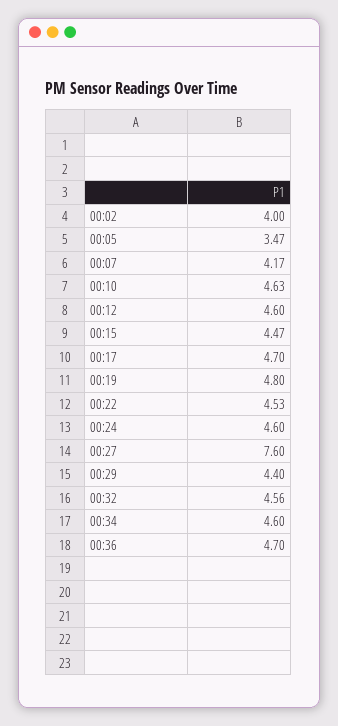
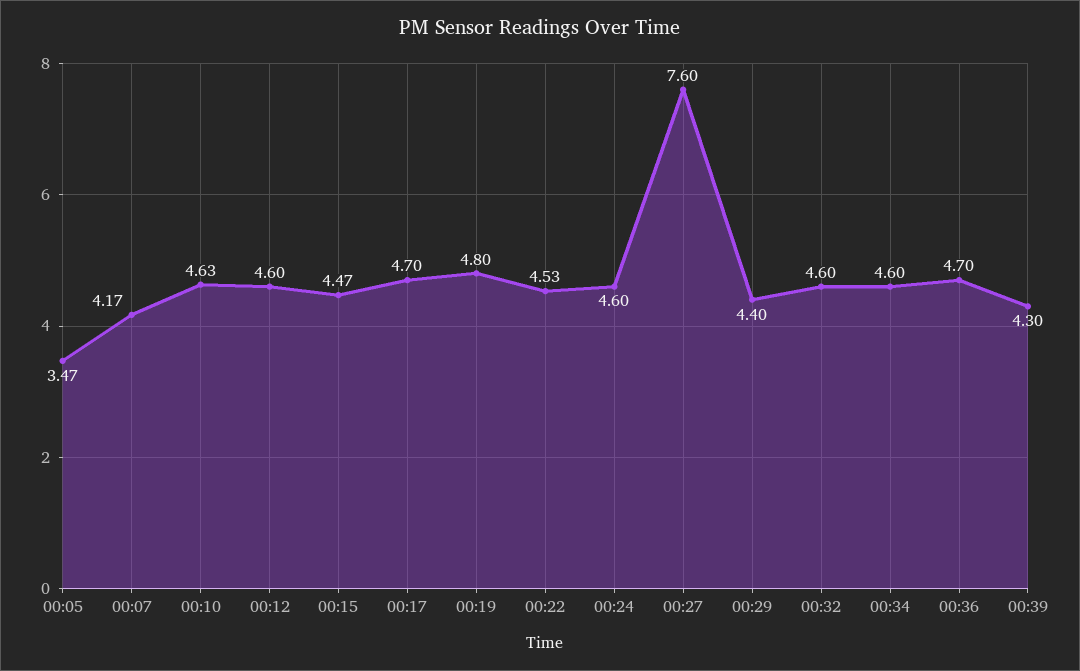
00:02: 4 -> none
00:32: 4.56 -> 4.6
00:39: none -> 4.3

